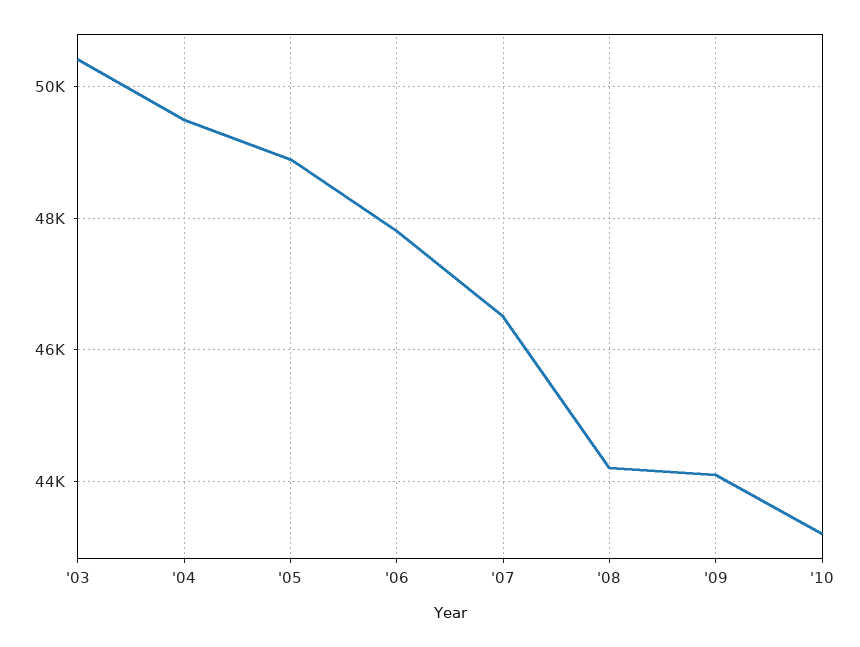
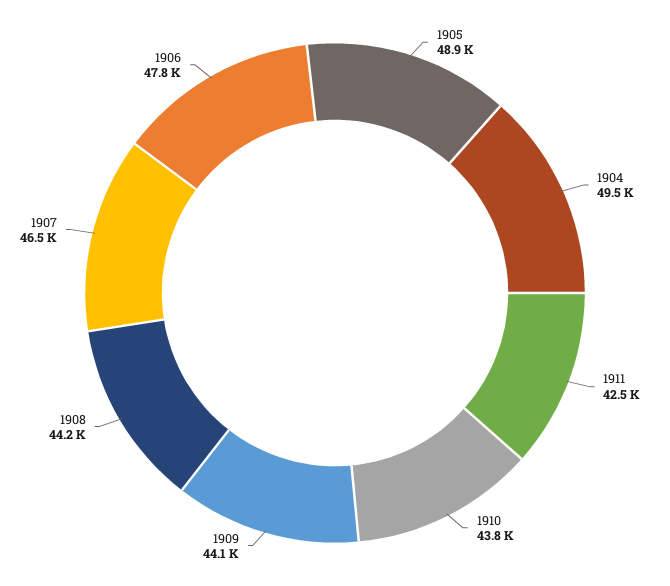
'03: 50400 -> none
'10: 43200 -> 43800
1911: none -> 42500

